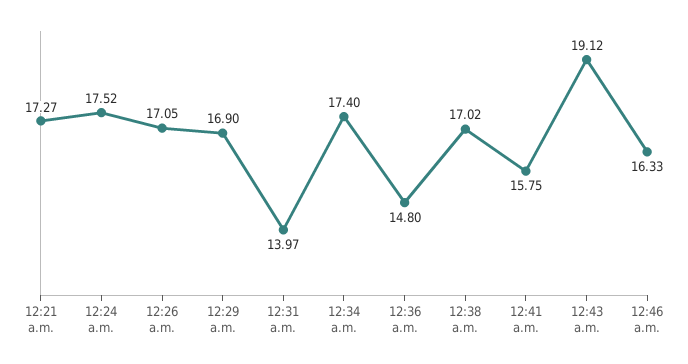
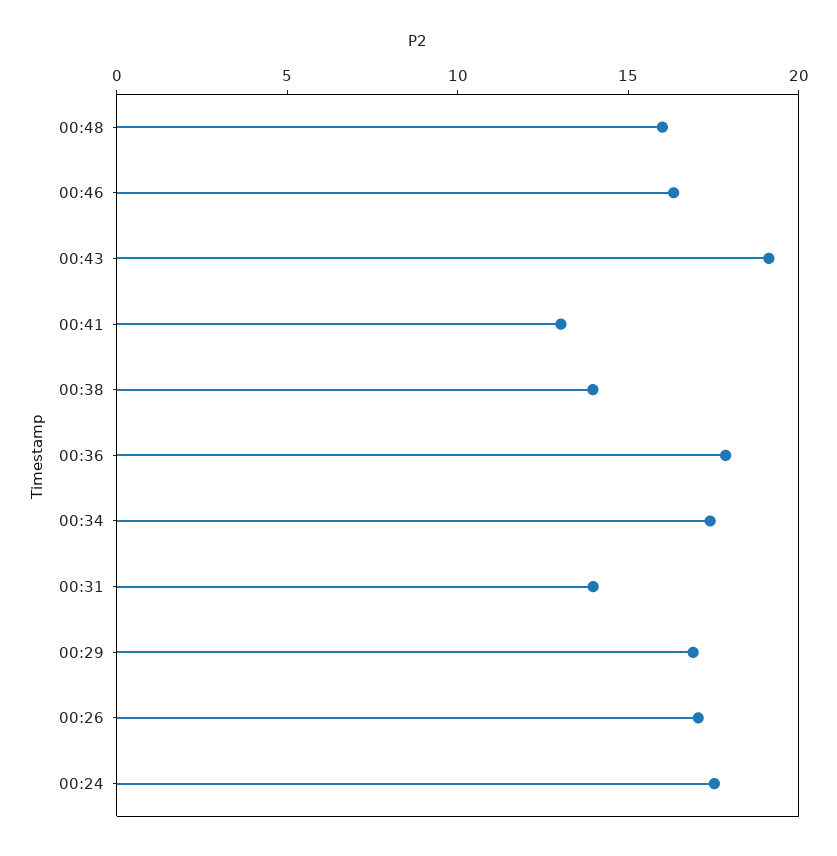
12:21 a.m.: 17.27 -> none
12:36 a.m.: 14.8 -> 18
12:38 a.m.: 17.02 -> 14
12:41 a.m.: 15.75 -> 13
00:48: none -> 16

